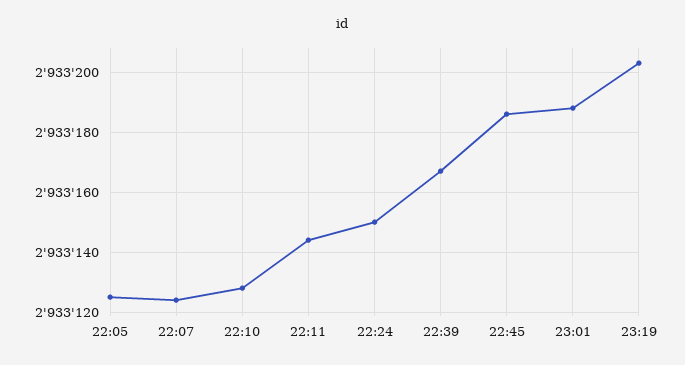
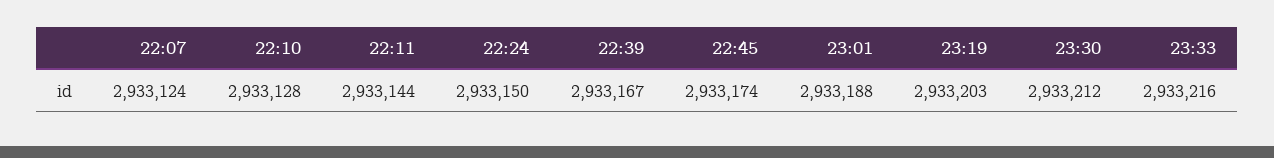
22:05: 2933125 -> none
22:45: 2933185 -> 2933174
23:30: none -> 2933212
23:33: none -> 2933216

